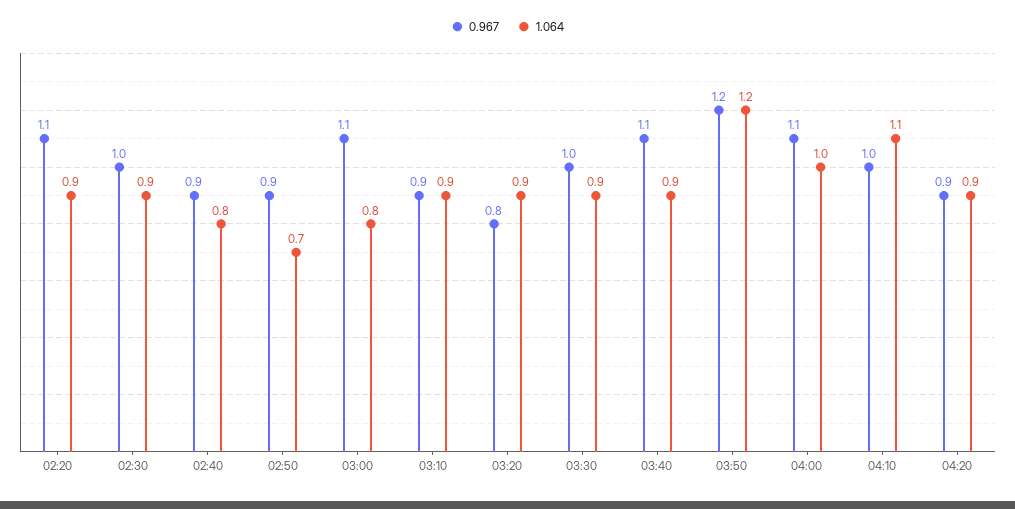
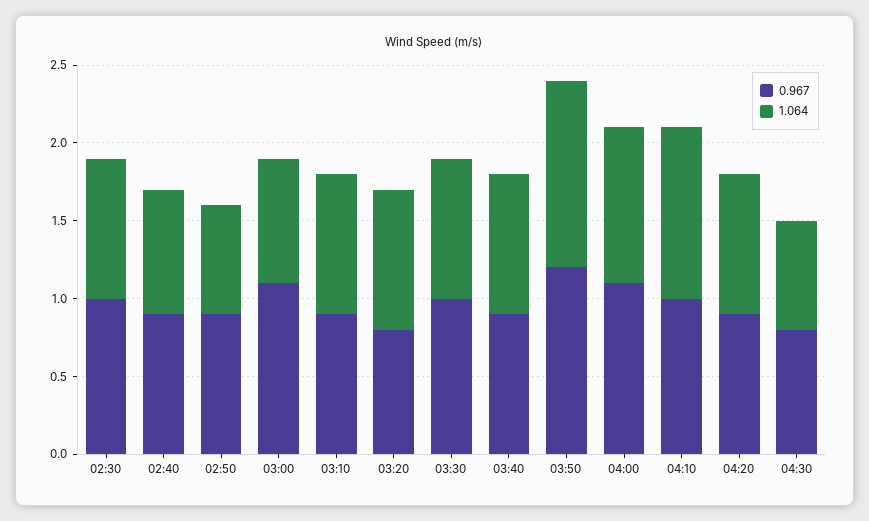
0.967, 02:20: 1.1 -> none
1.064, 02:20: 0.9 -> none
0.967, 03:40: 1.1 -> 0.9
0.967, 04:30: none -> 0.8
1.064, 04:30: none -> 0.7

